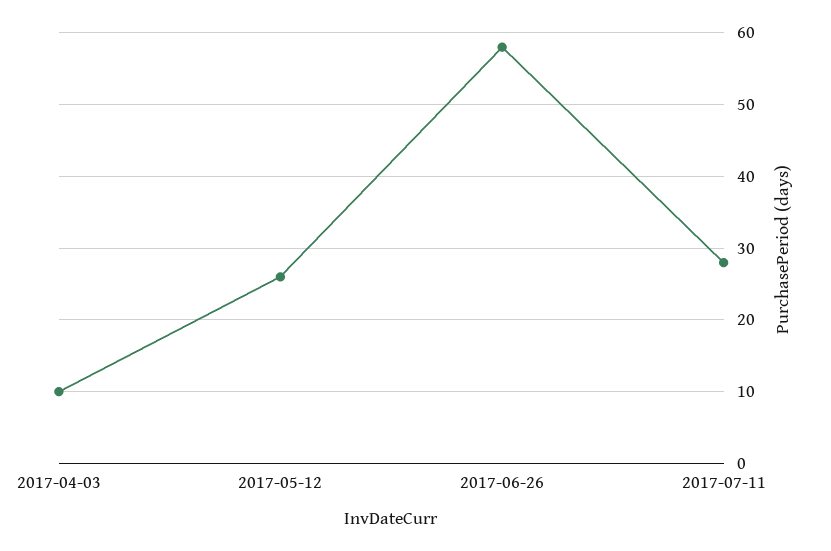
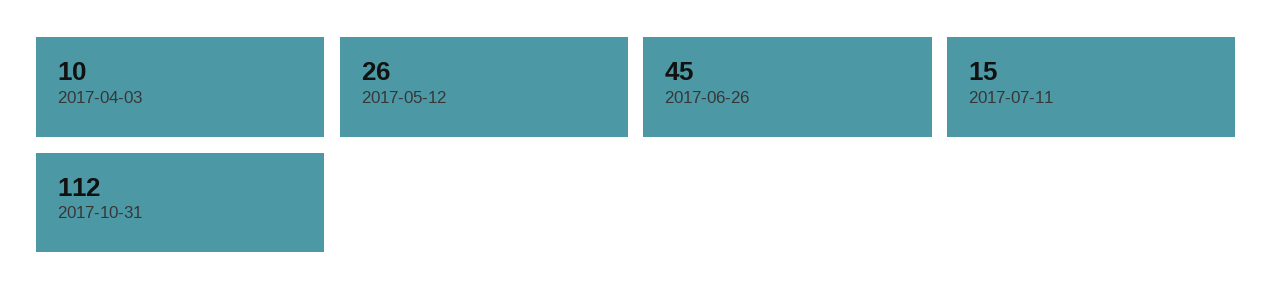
2017-06-26: 58 -> 45
2017-07-11: 28 -> 15
2017-10-31: none -> 112

